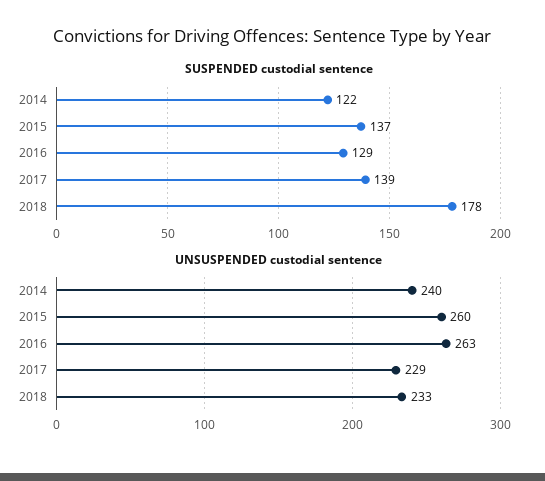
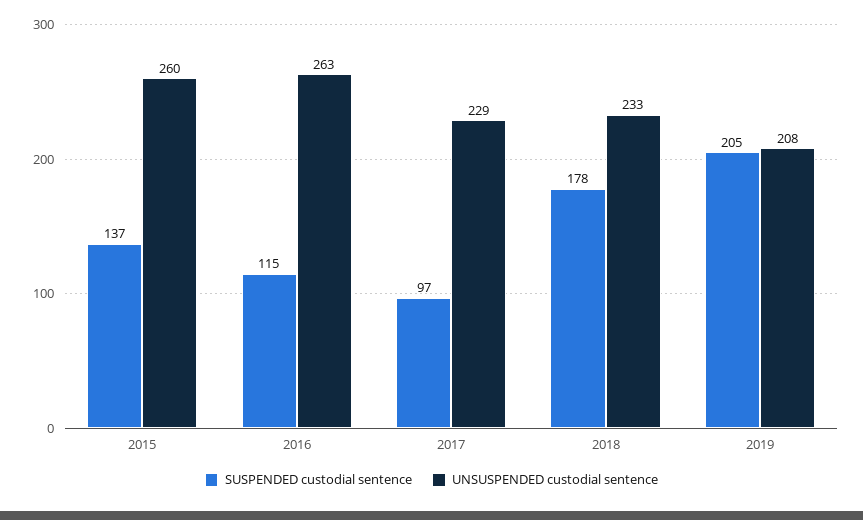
SUSPENDED custodial sentence, 2014: 122 -> none
SUSPENDED custodial sentence, 2016: 129 -> 115
SUSPENDED custodial sentence, 2017: 139 -> 97
UNSUSPENDED custodial sentence, 2014: 240 -> none
SUSPENDED custodial sentence, 2019: none -> 205
UNSUSPENDED custodial sentence, 2019: none -> 208

